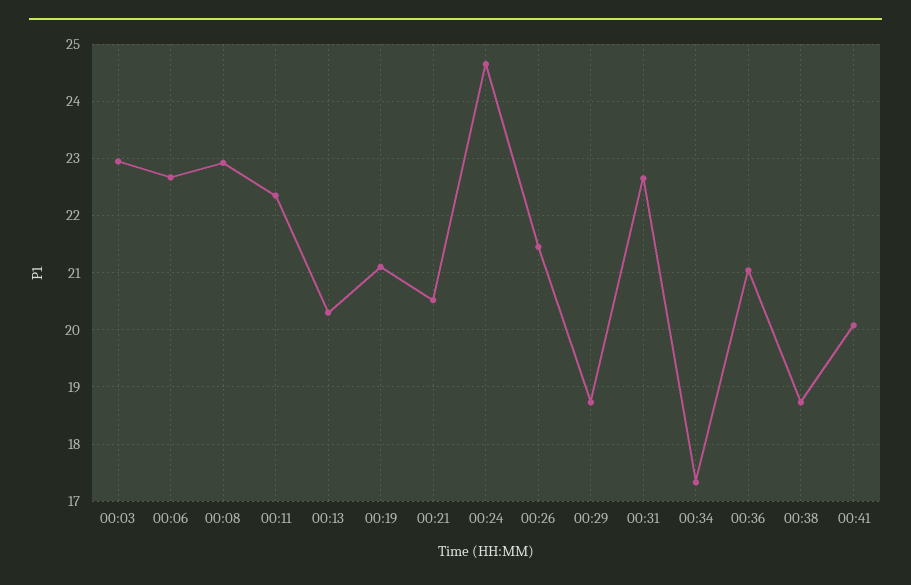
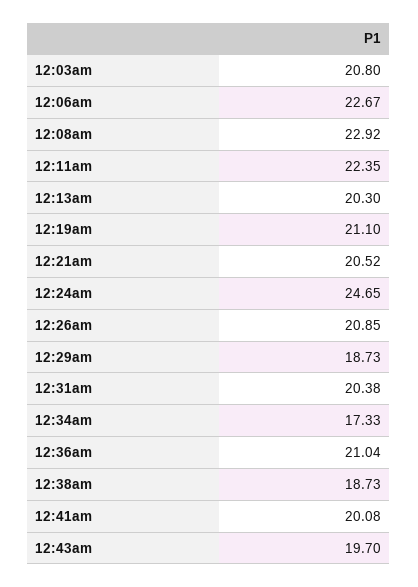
00:03: 23 -> 20.8
00:26: 21.4 -> 20.85
00:31: 22.6 -> 20.38
12:43am: none -> 19.7

